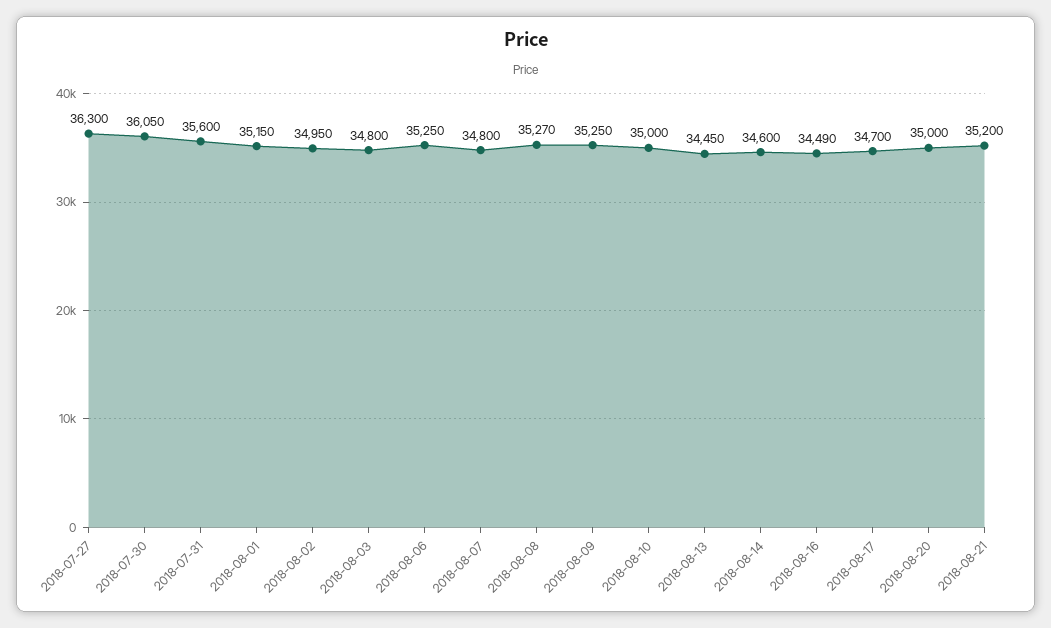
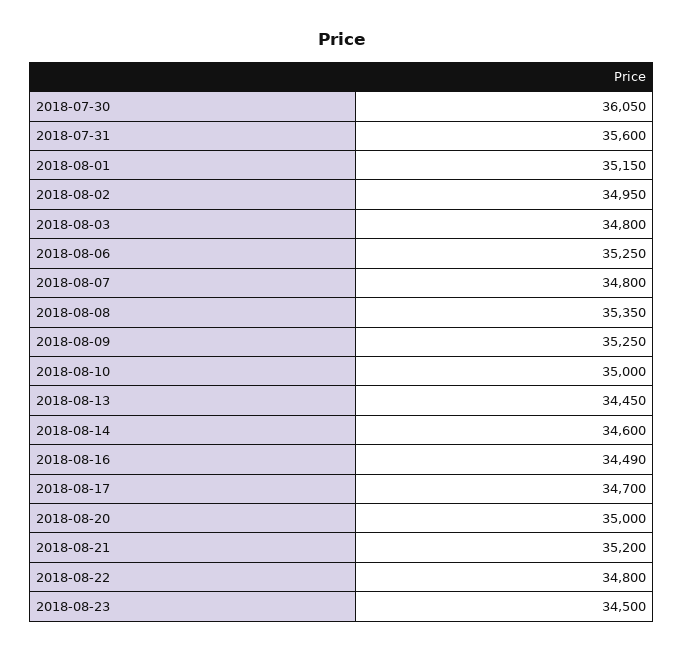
2018-07-27: 36300 -> none
2018-08-08: 35270 -> 35350
2018-08-22: none -> 34800
2018-08-23: none -> 34500

